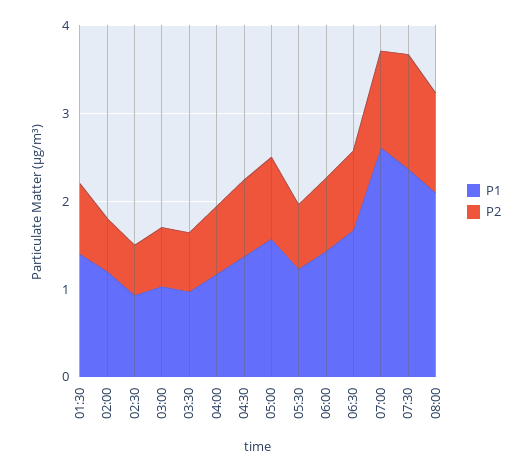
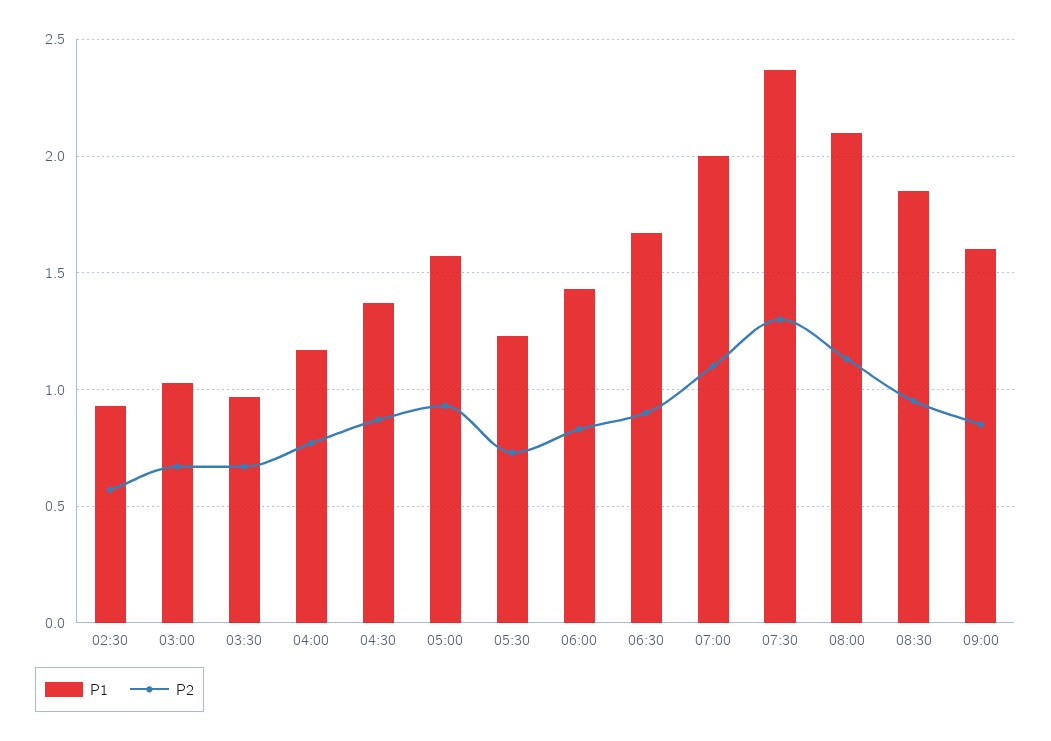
P1, 01:30: 1.4 -> none
P2, 01:30: 0.8 -> none
P1, 02:00: 1.2 -> none
P2, 02:00: 0.6 -> none
P1, 07:00: 2.6 -> 2
P1, 08:30: none -> 1.85
P2, 08:30: none -> 0.95
P1, 09:00: none -> 1.6
P2, 09:00: none -> 0.85

